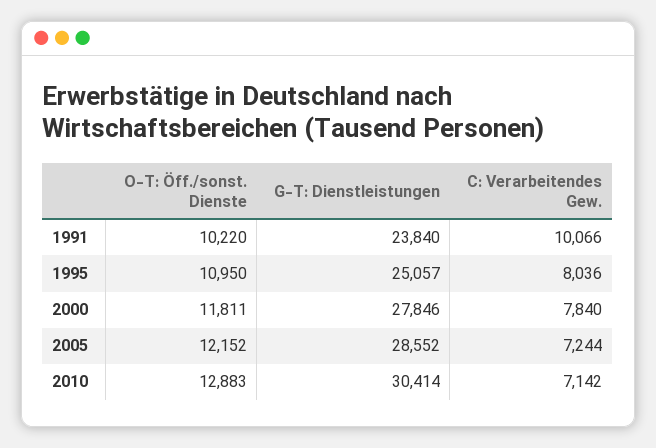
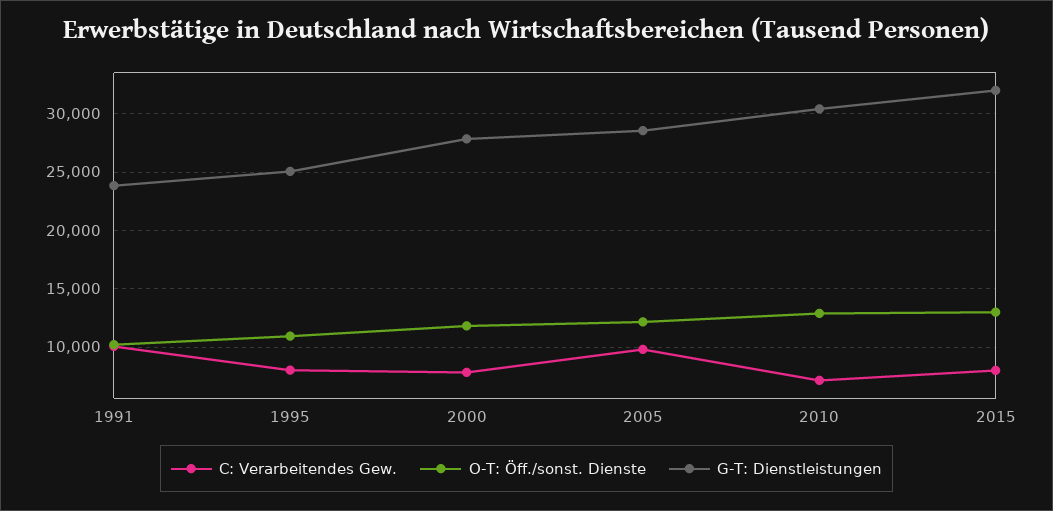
C: Verarbeitendes Gew., 2005: 7244 -> 10000
C: Verarbeitendes Gew., 2015: none -> 8000
O-T: Öff./sonst. Dienste, 2015: none -> 13000
G-T: Dienstleistungen, 2015: none -> 32000

